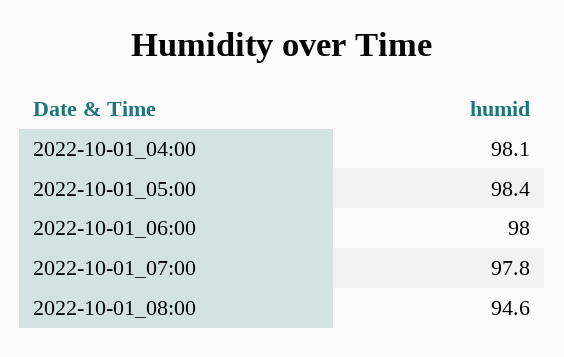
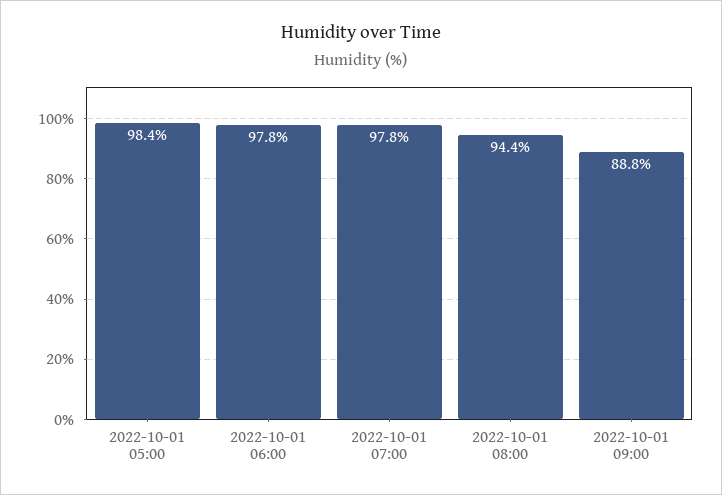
2022-10-01_04:00: 98.1 -> none
2022-10-01_06:00: 98 -> 97.8
2022-10-01_08:00: 94.6 -> 94.4
2022-10-01 09:00: none -> 88.8

